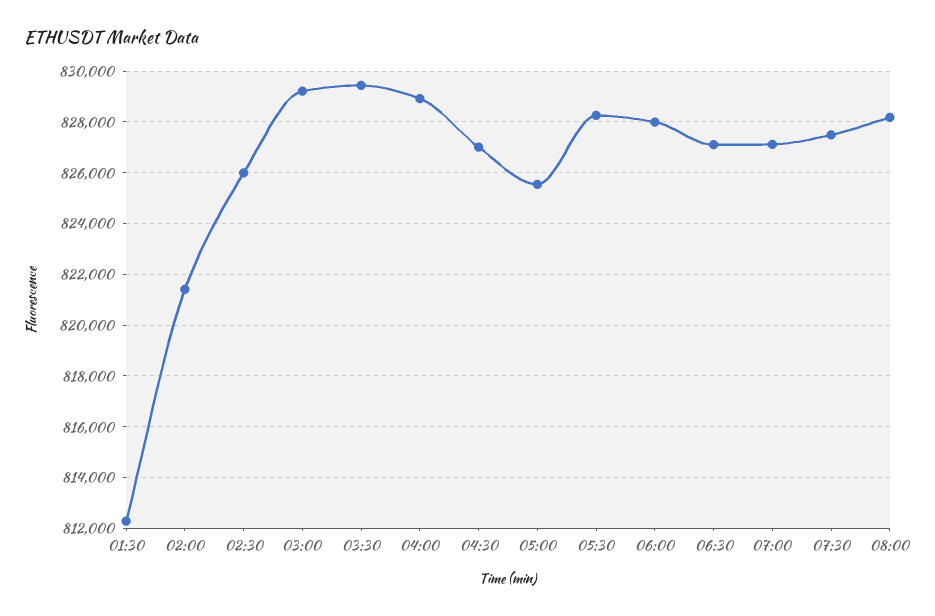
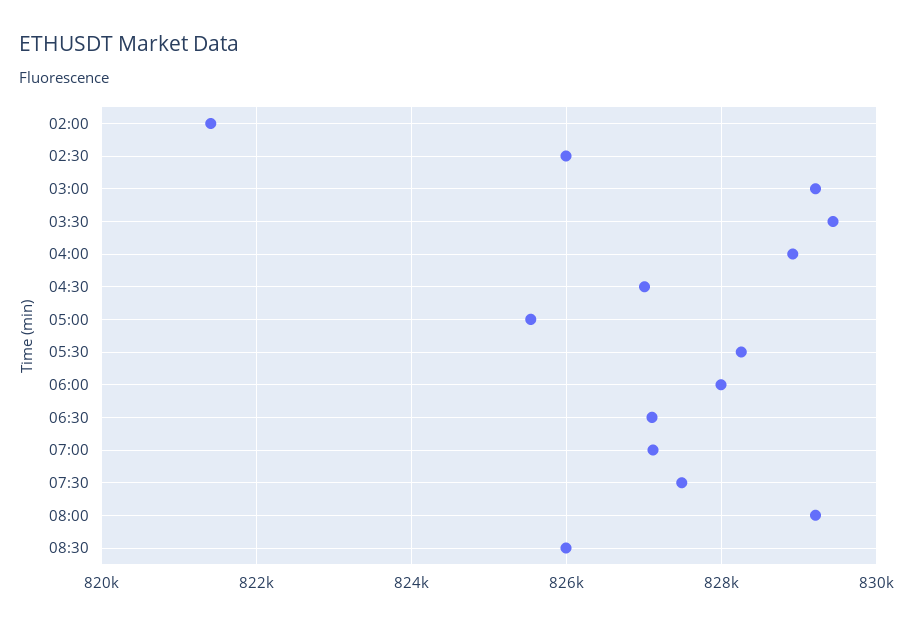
01:30: 812250 -> none
08:00: 828250 -> 829200
08:30: none -> 826000

